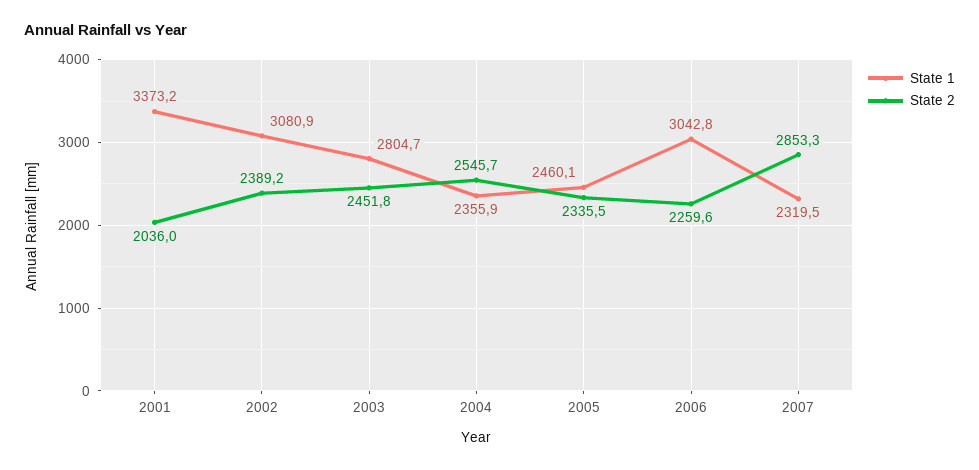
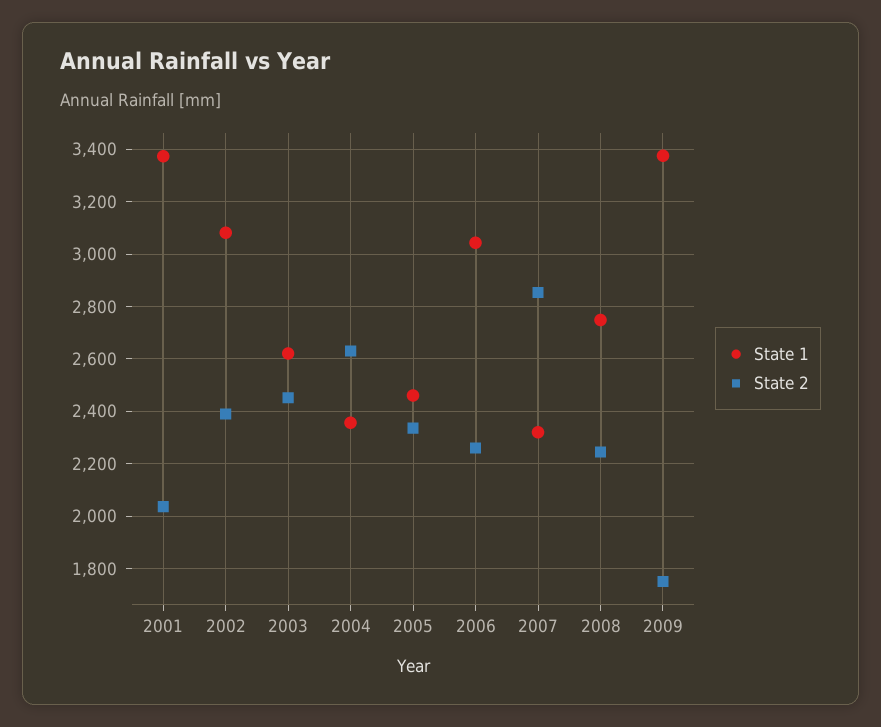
State 1, 2003: 2804.7 -> 2625
State 2, 2004: 2545.7 -> 2625
State 1, 2008: none -> 2750
State 2, 2008: none -> 2250
State 1, 2009: none -> 3375
State 2, 2009: none -> 1750

